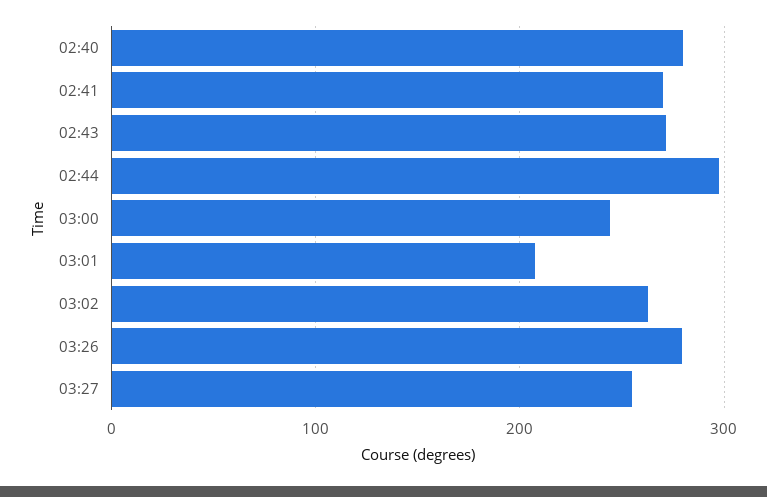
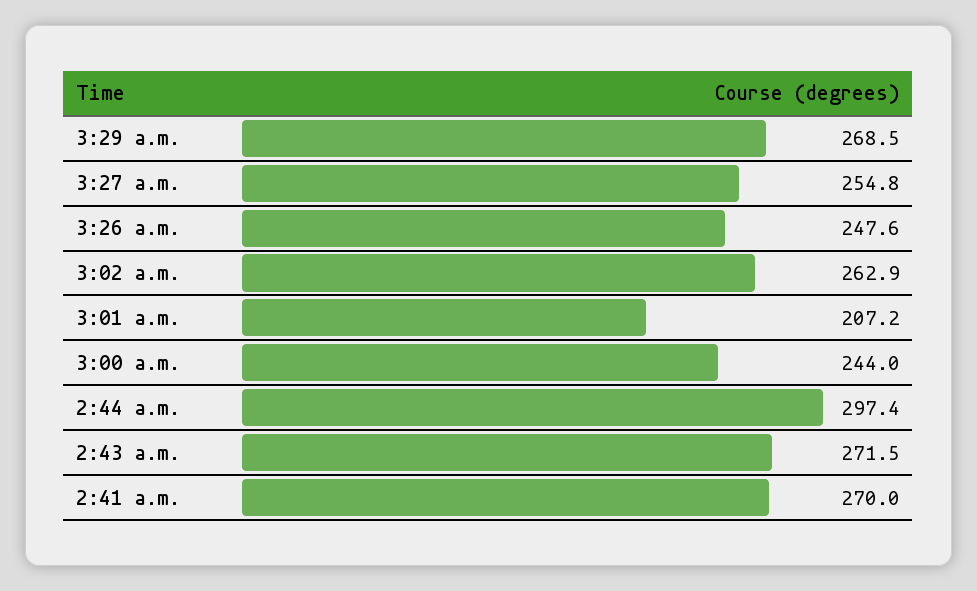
02:40: 280 -> none
03:26: 280 -> 247.6
3:29 a.m.: none -> 268.5

